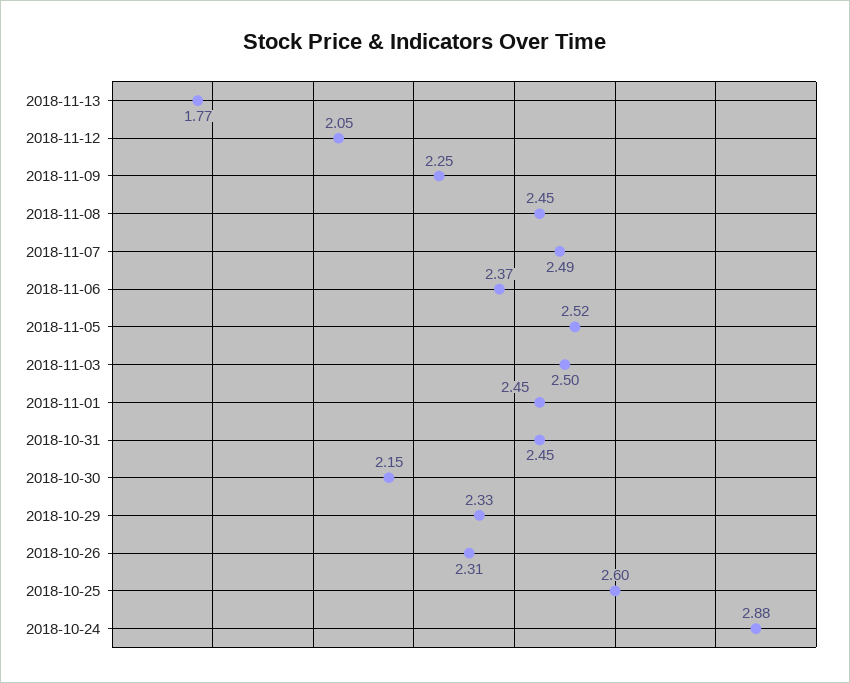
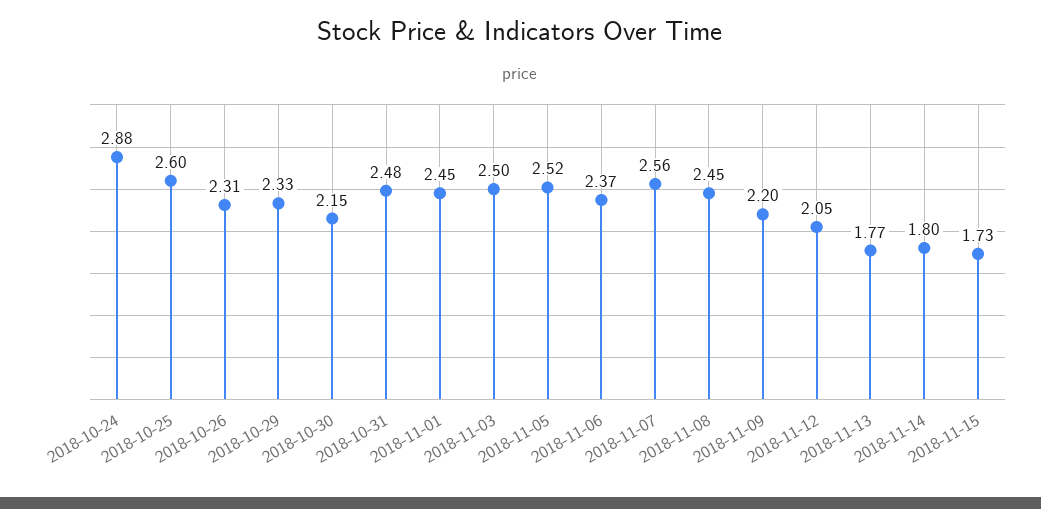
2018-11-09: 2.25 -> 2.2
2018-11-07: 2.49 -> 2.56
2018-10-31: 2.45 -> 2.48
2018-11-14: none -> 1.8
2018-11-15: none -> 1.73

